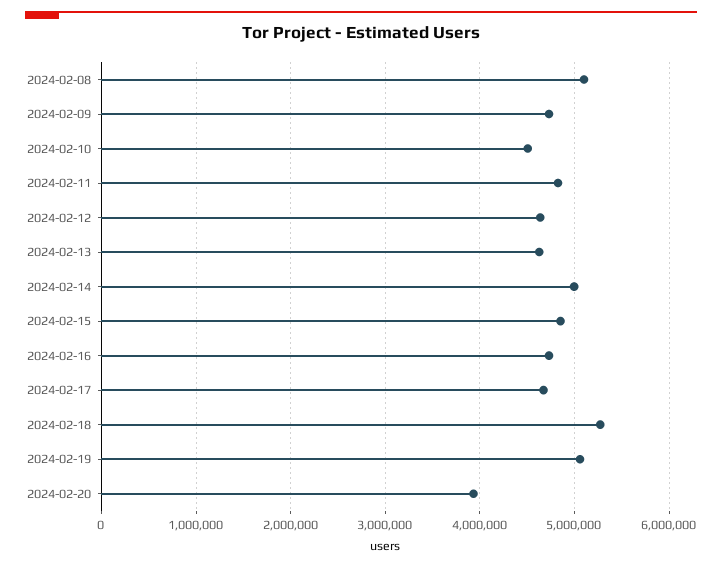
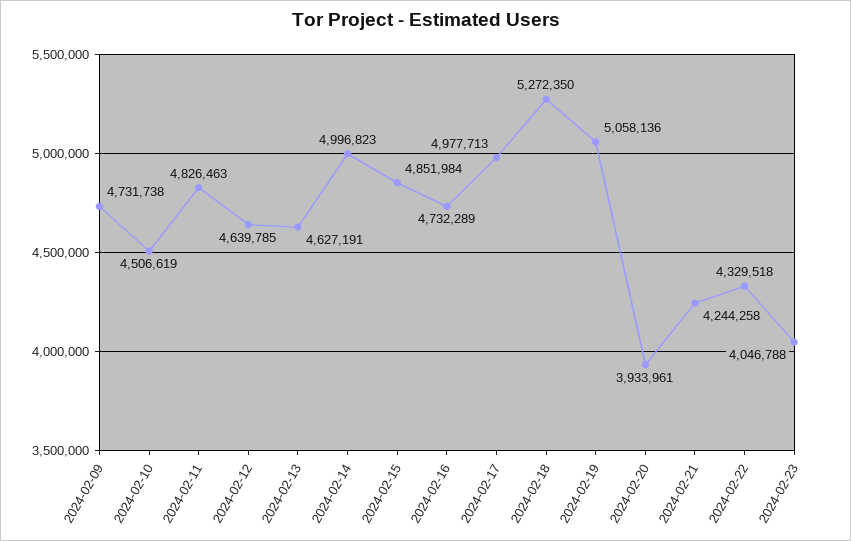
2024-02-08: 5100000 -> none
2024-02-17: 4700000 -> 4977713
2024-02-21: none -> 4244258
2024-02-22: none -> 4329518
2024-02-23: none -> 4046788

